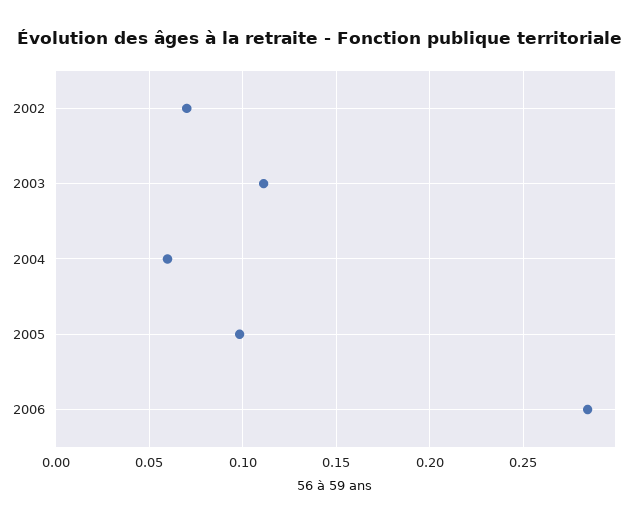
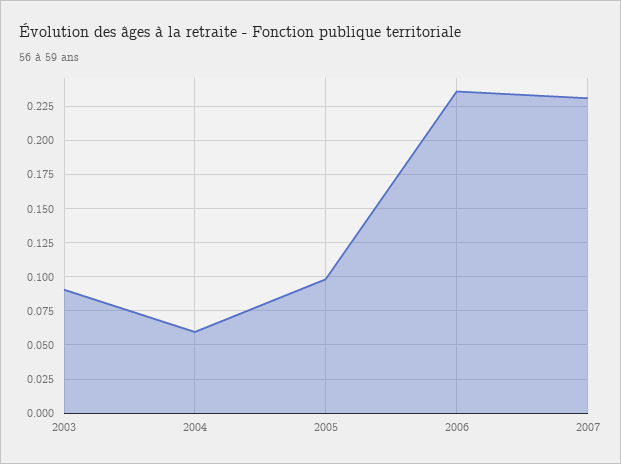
2002: 0.07 -> none
2003: 0.11 -> 0.09
2006: 0.285 -> 0.235
2007: none -> 0.23

